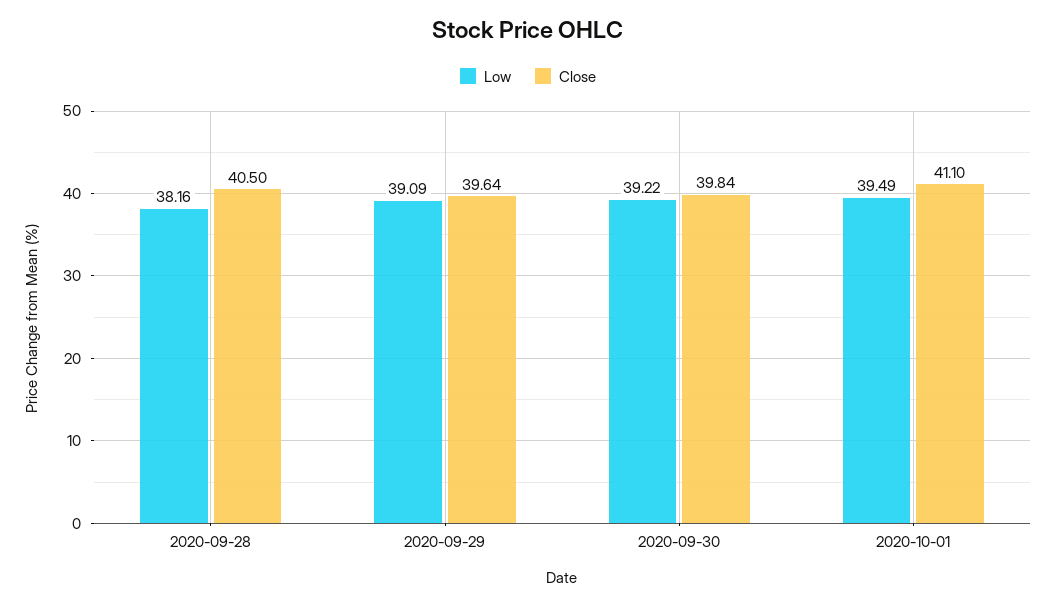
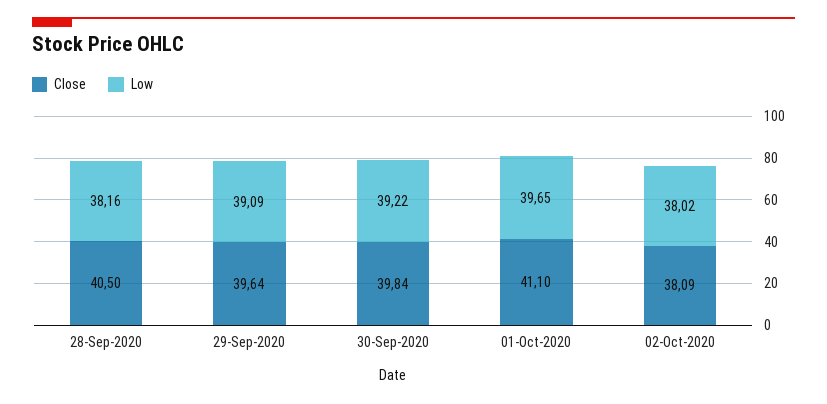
Low, 2020-10-01: 39.49 -> 39.65
Close, 02-Oct-2020: none -> 38.09
Low, 02-Oct-2020: none -> 38.02

